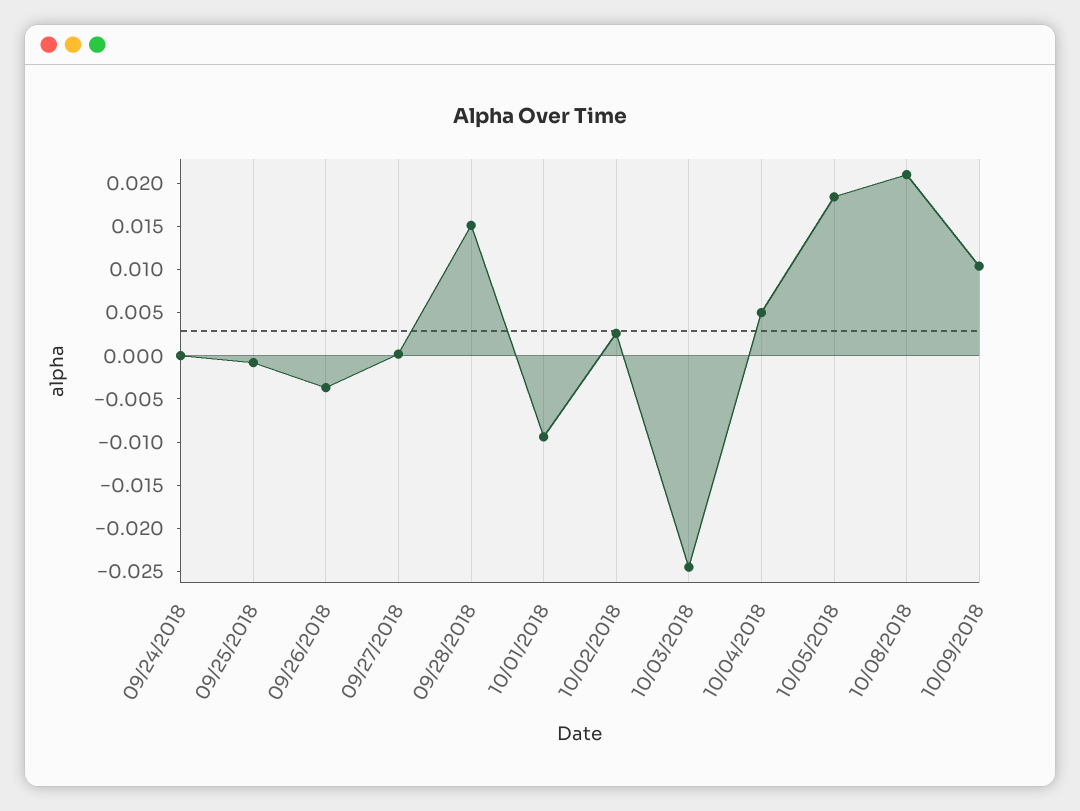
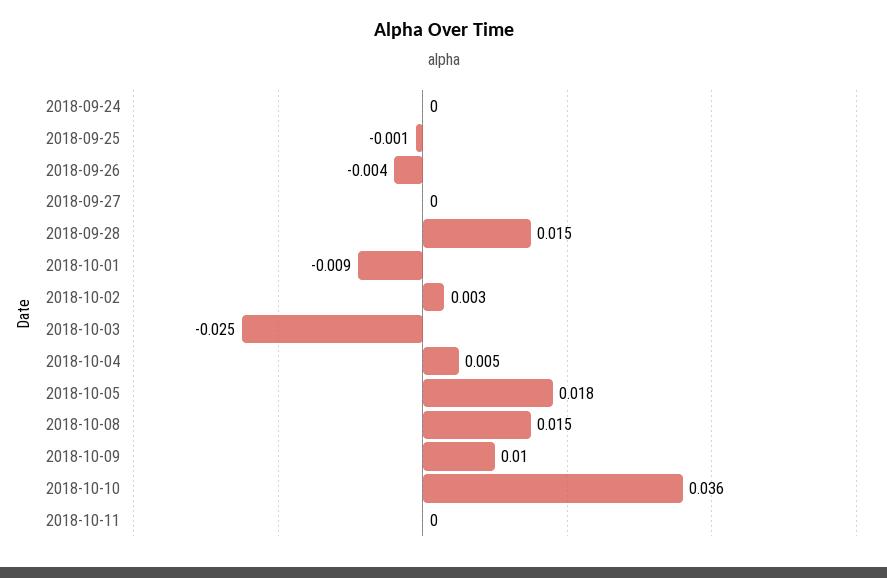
10/08/2018: 0.021 -> 0.015
2018-10-10: none -> 0.036
2018-10-11: none -> 0

